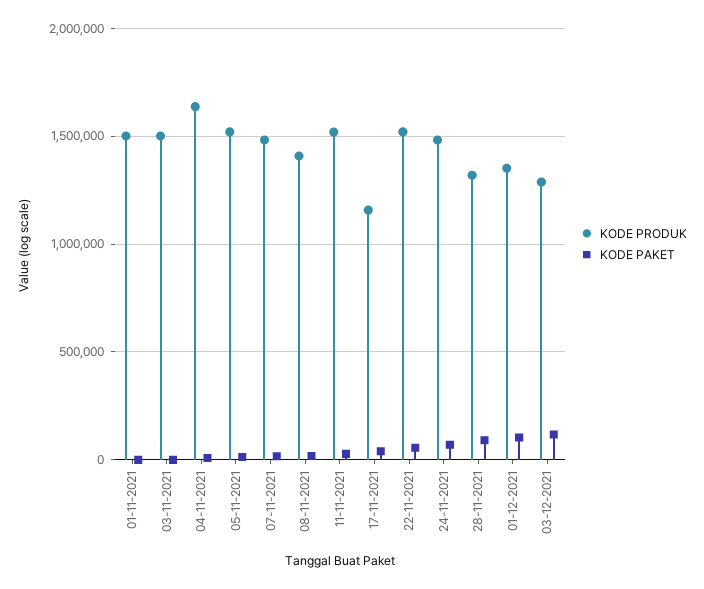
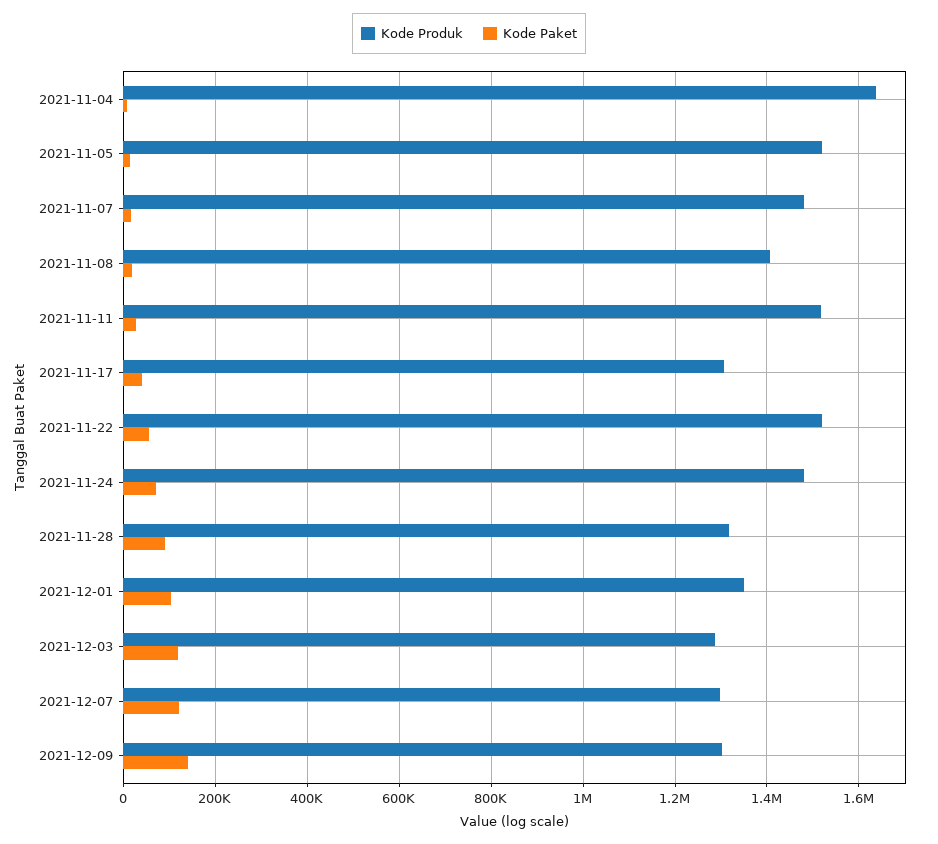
KODE PRODUK, 01-11-2021: 1500000 -> none
KODE PAKET, 01-11-2021: 0 -> none
KODE PRODUK, 03-11-2021: 1500000 -> none
KODE PAKET, 03-11-2021: 0 -> none
KODE PRODUK, 17-11-2021: 1150000 -> 1300000
KODE PRODUK, 2021-12-07: none -> 1300000
KODE PAKET, 2021-12-07: none -> 120000
KODE PRODUK, 2021-12-09: none -> 1300000
KODE PAKET, 2021-12-09: none -> 140000

